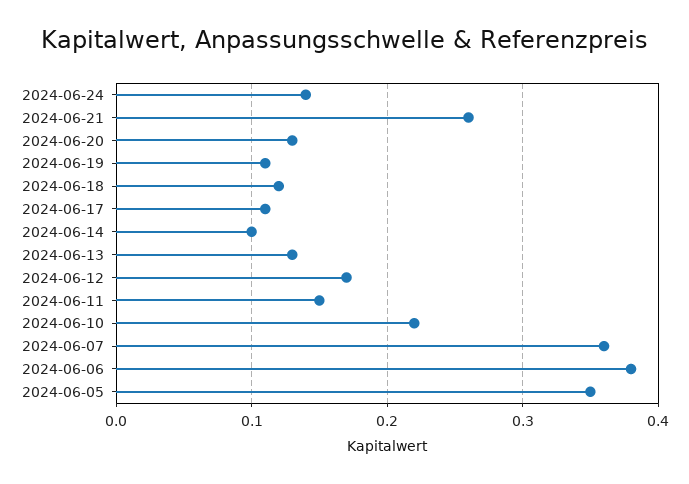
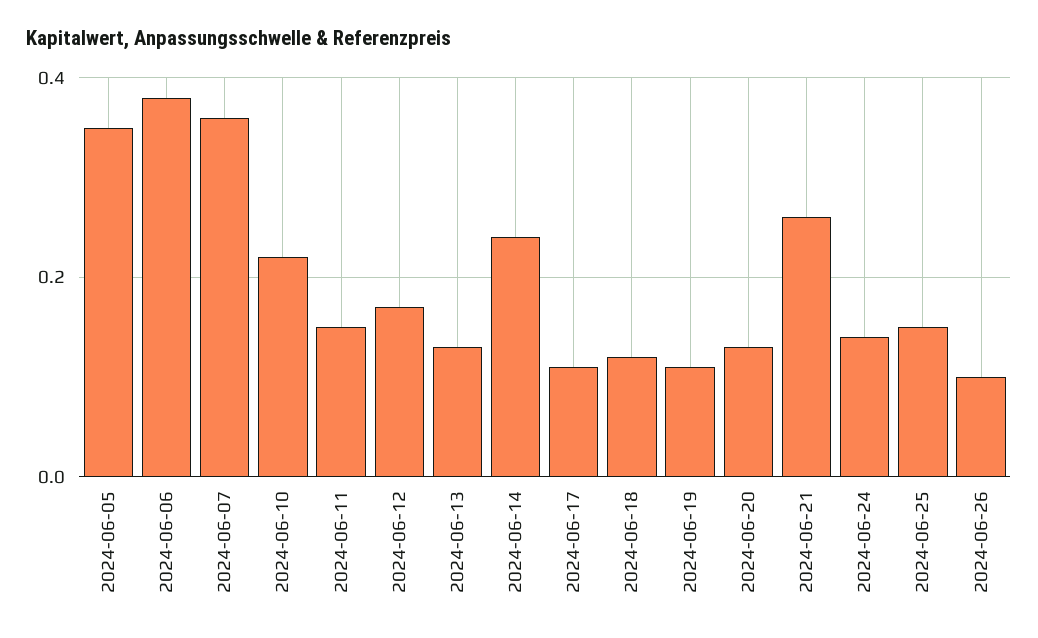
2024-06-14: 0.1 -> 0.25
2024-06-25: none -> 0.15
2024-06-26: none -> 0.1

